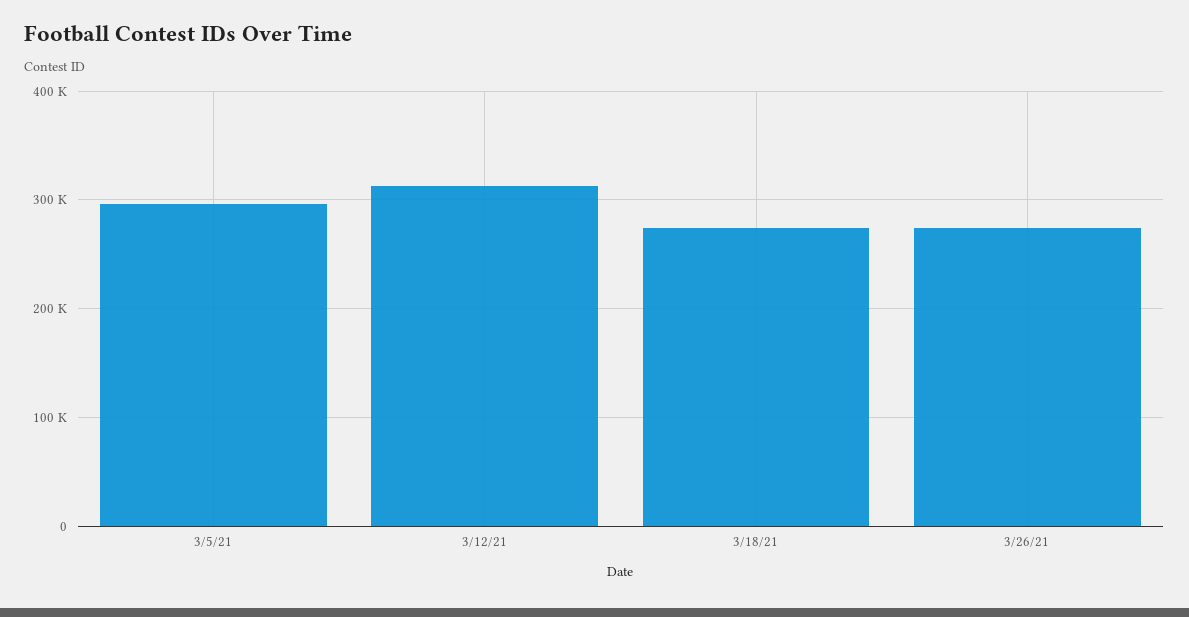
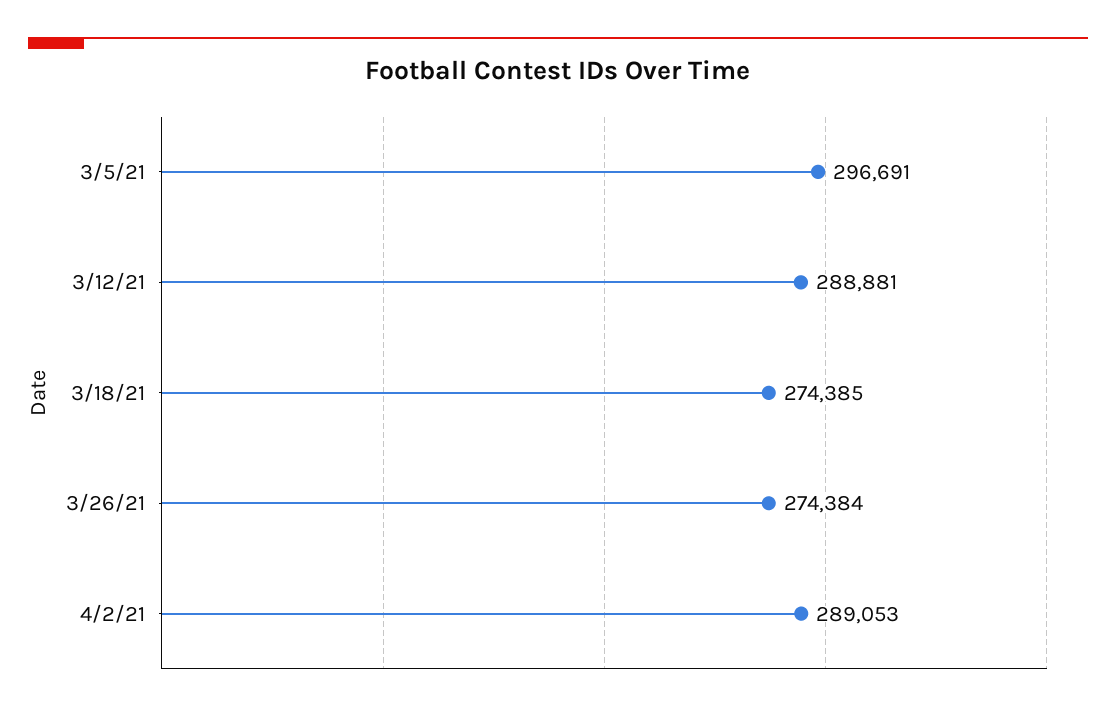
3/12/21: 310000 -> 288881
4/2/21: none -> 289053

